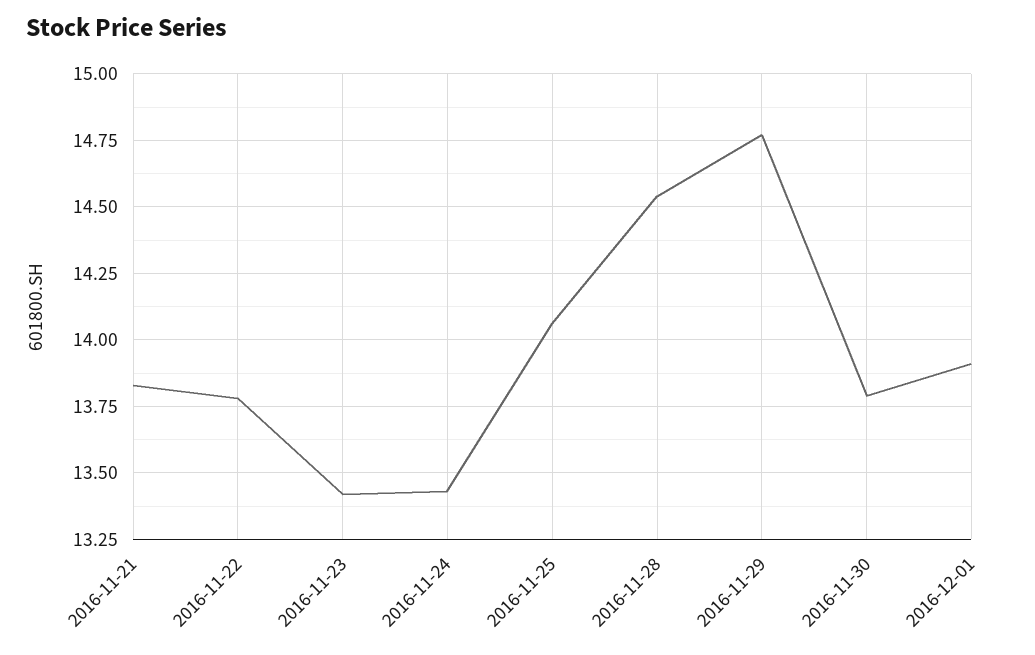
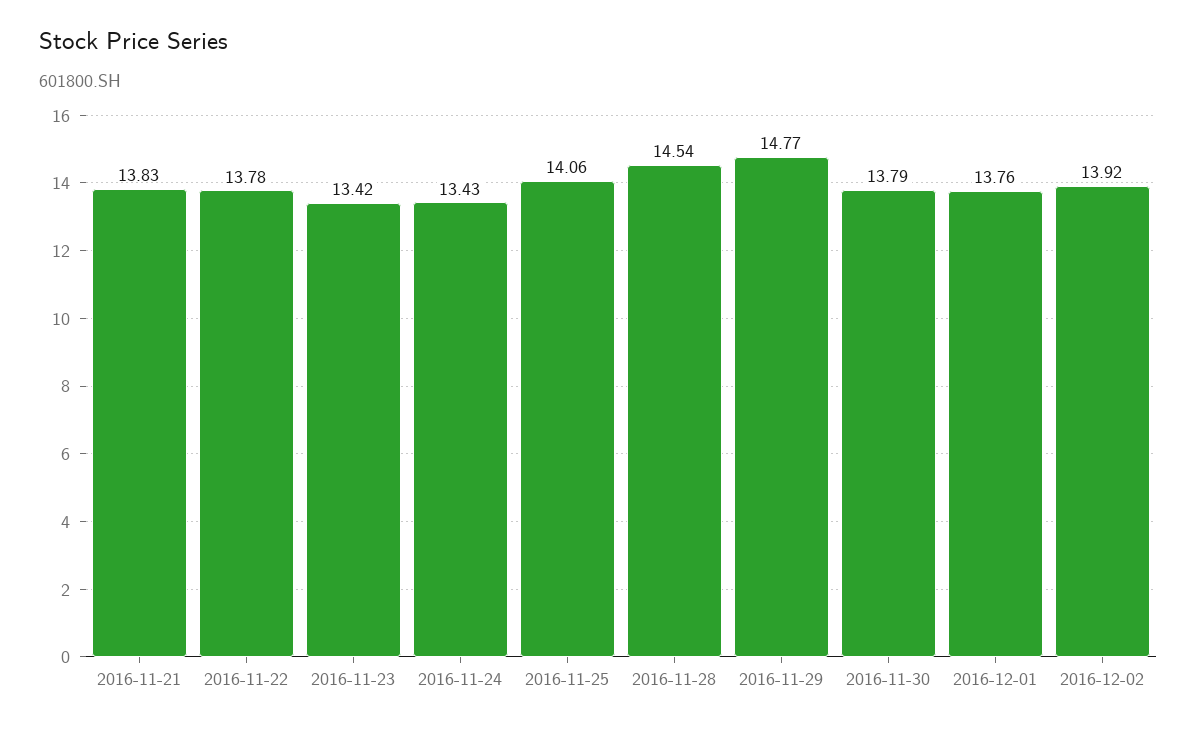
2016-12-01: 13.9 -> 13.76
2016-12-02: none -> 13.92

